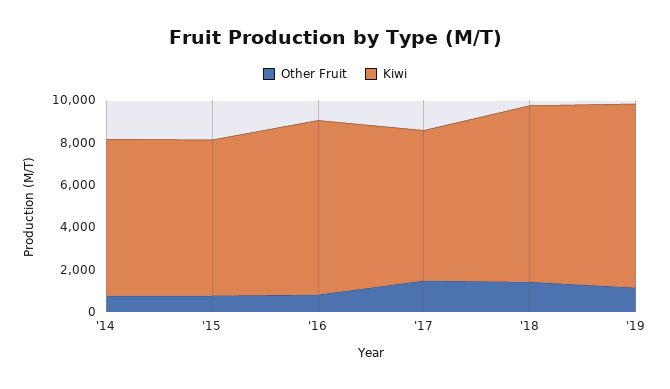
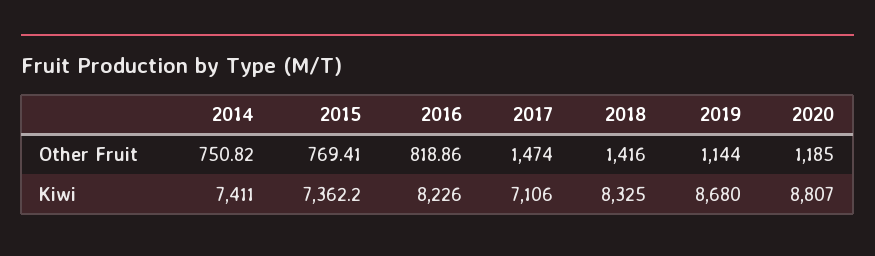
Other Fruit, 2020: none -> 1185
Kiwi, 2020: none -> 8807

